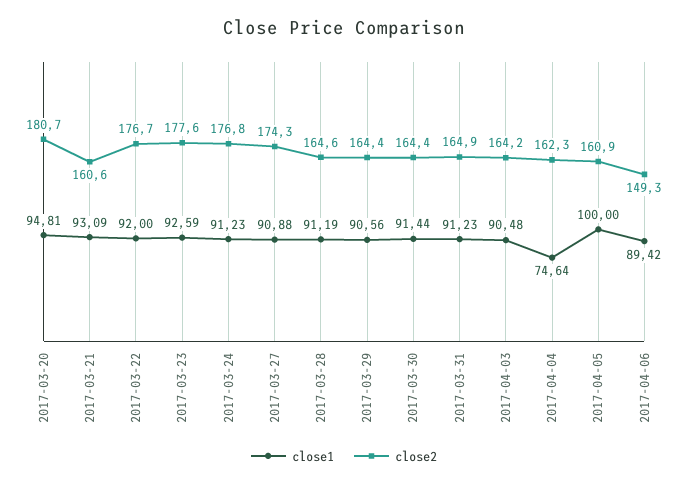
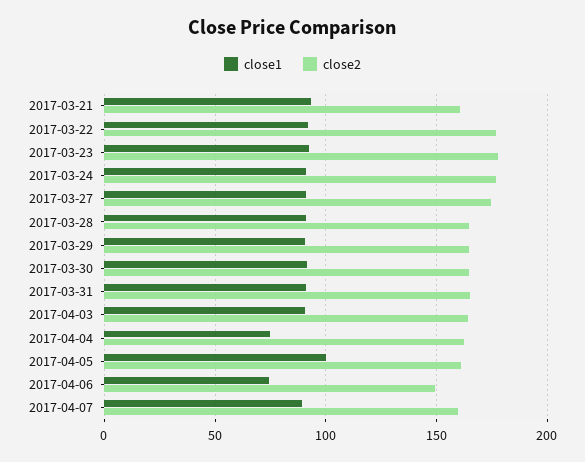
close1, 2017-03-20: 94.81 -> none
close2, 2017-03-20: 180.7 -> none
close1, 2017-04-06: 89.42 -> 75
close1, 2017-04-07: none -> 90
close2, 2017-04-07: none -> 160

